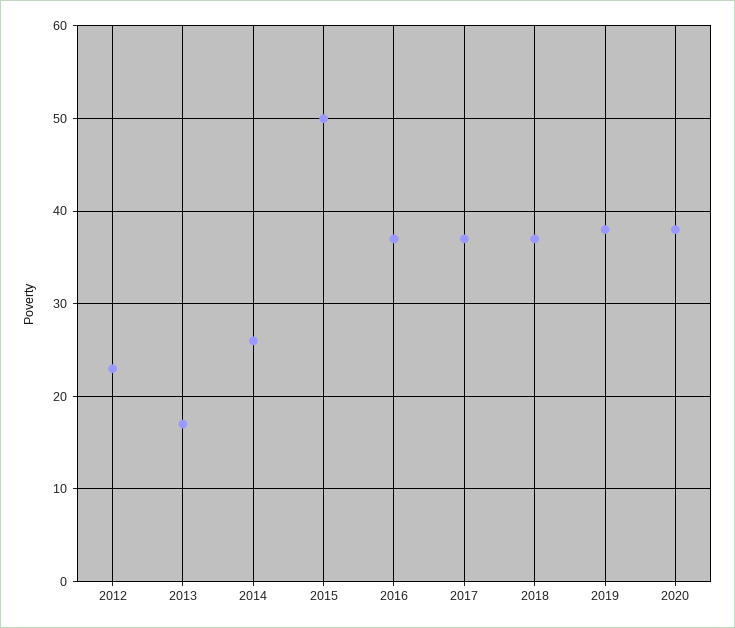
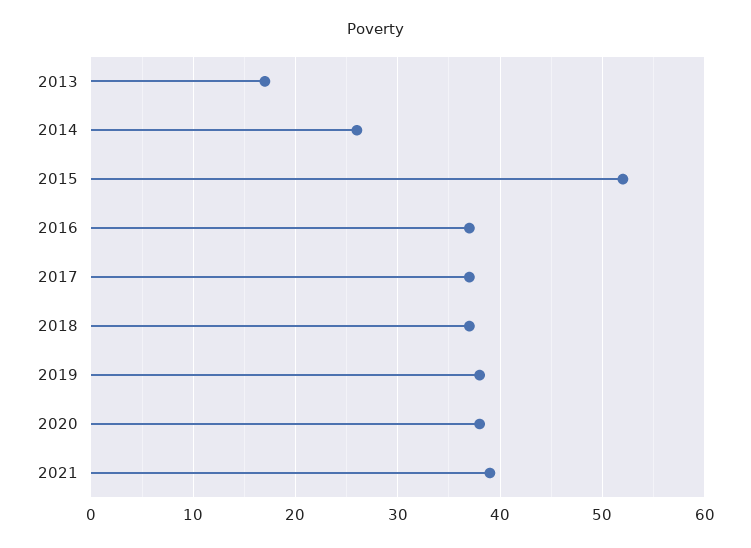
2012: 23 -> none
2015: 50 -> 52
2021: none -> 39

